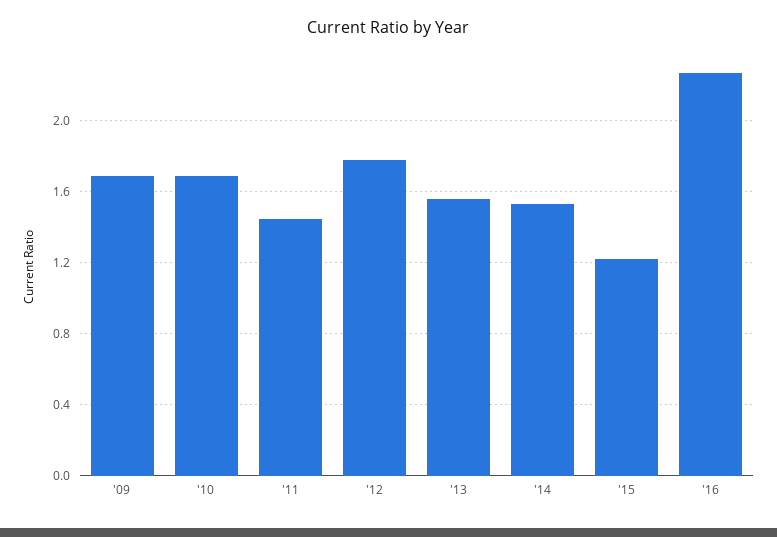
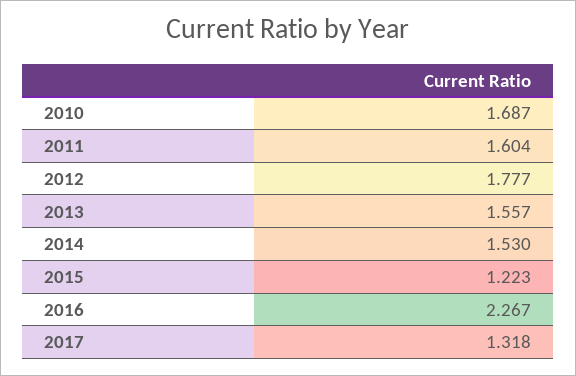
'09: 1.7 -> none
'11: 1.45 -> 1.604
2017: none -> 1.318

